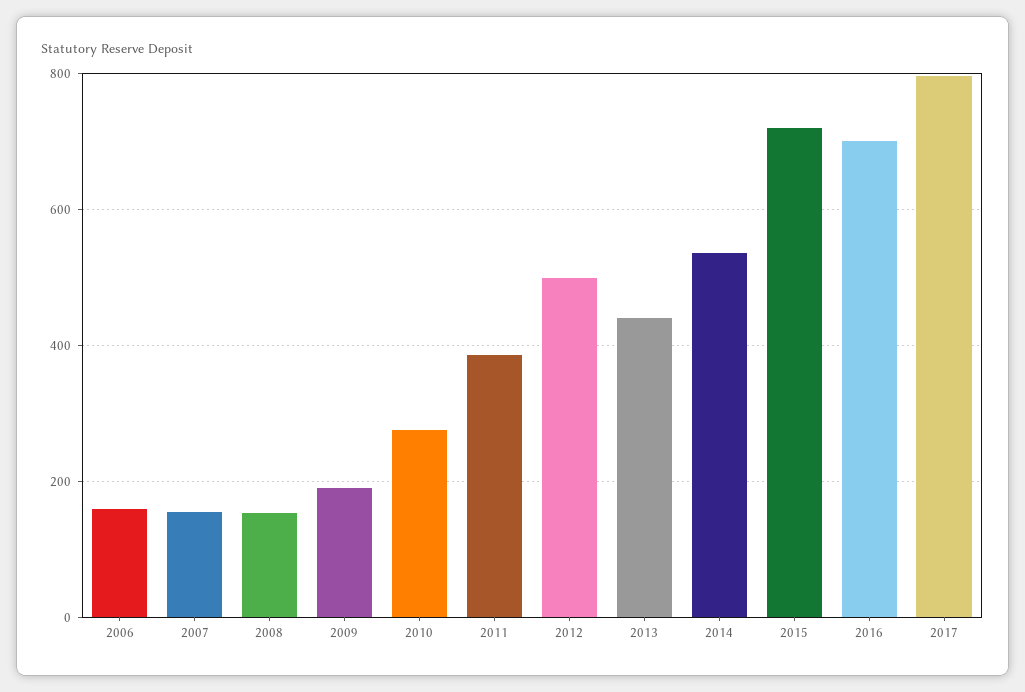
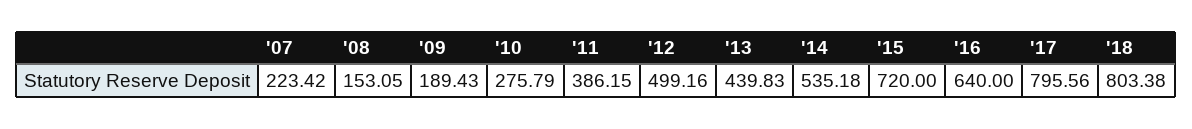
2006: 160 -> none
2007: 160 -> 223.42
2016: 700 -> 640
'18: none -> 803.38

